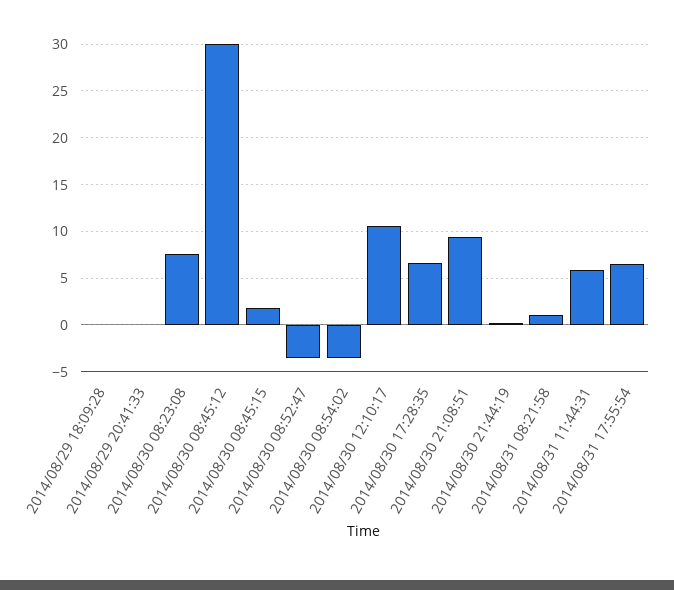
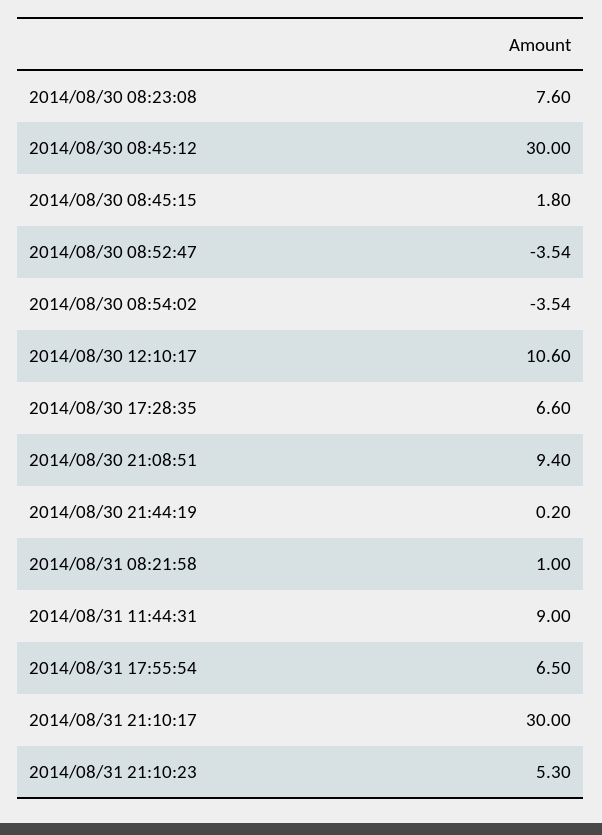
2014/08/29 18:09:28: 0 -> none
2014/08/29 20:41:33: 0 -> none
2014/08/31 11:44:31: 6 -> 9
2014/08/31 21:10:17: none -> 30
2014/08/31 21:10:23: none -> 5.3

